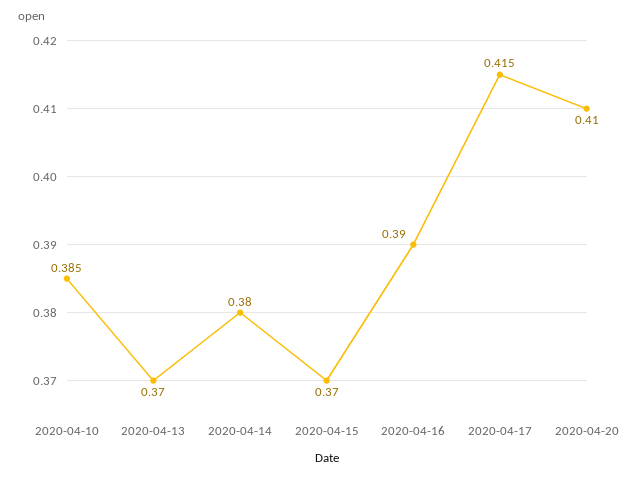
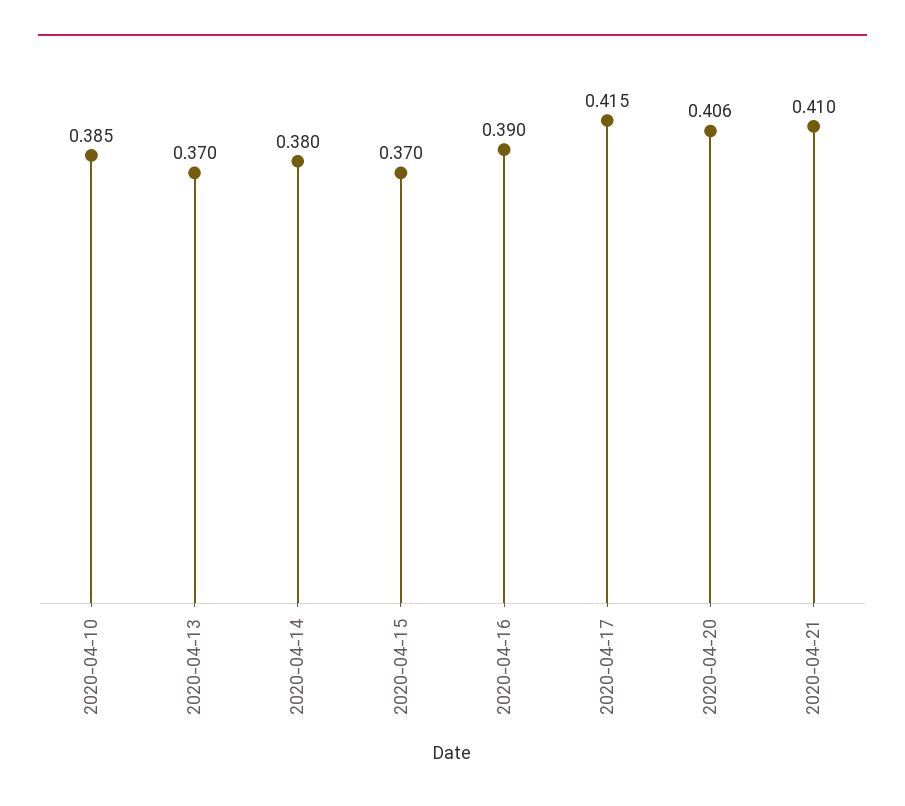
2020-04-20: 0.41 -> 0.406
2020-04-21: none -> 0.41

